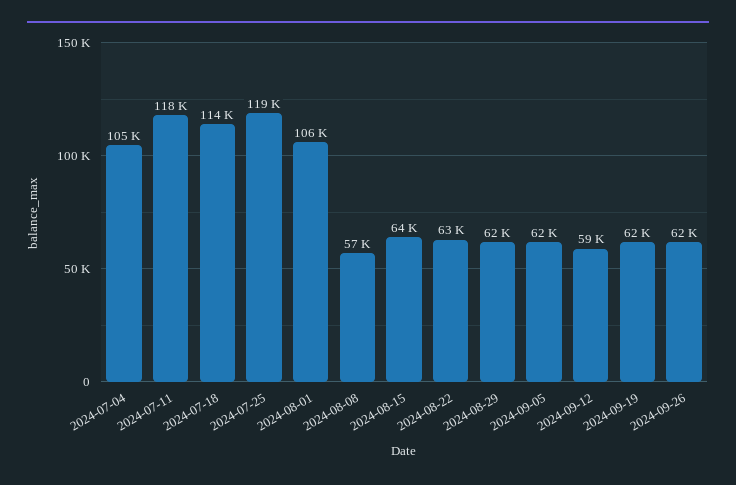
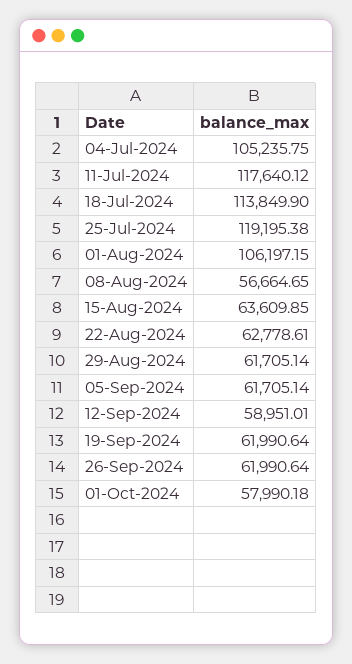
01-Oct-2024: none -> 57990.18

